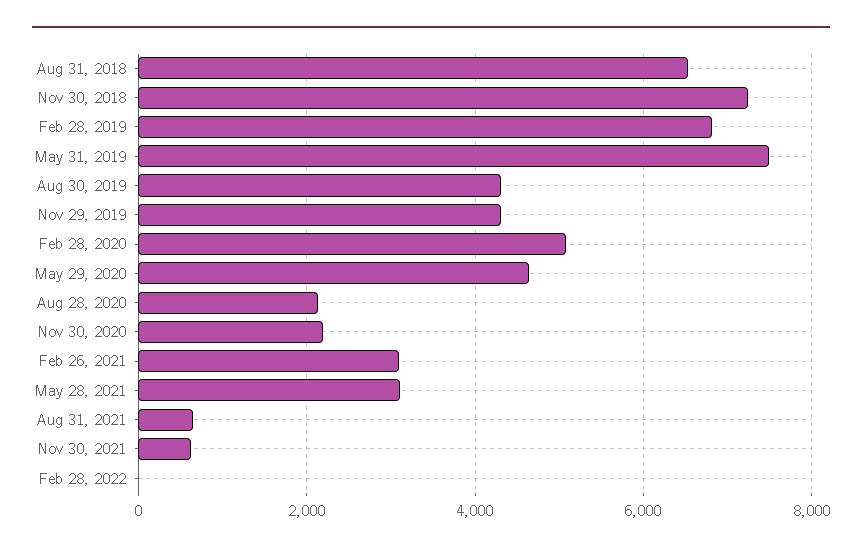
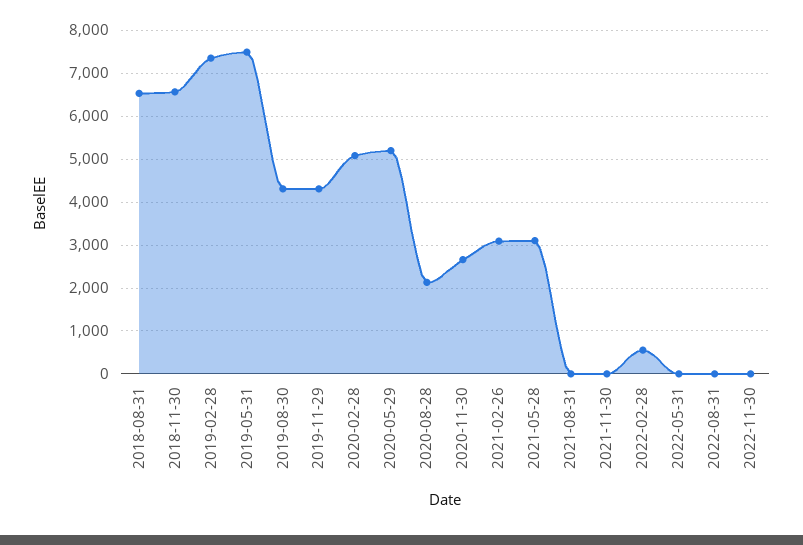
Nov 30, 2018: 7200 -> 6600
Feb 28, 2019: 6800 -> 7400
May 29, 2020: 4600 -> 5200
Nov 30, 2020: 2200 -> 2600
Aug 31, 2021: 600 -> 0
Nov 30, 2021: 600 -> 0
Feb 28, 2022: 0 -> 600
2022-05-31: none -> 0
2022-08-31: none -> 0
2022-11-30: none -> 0

